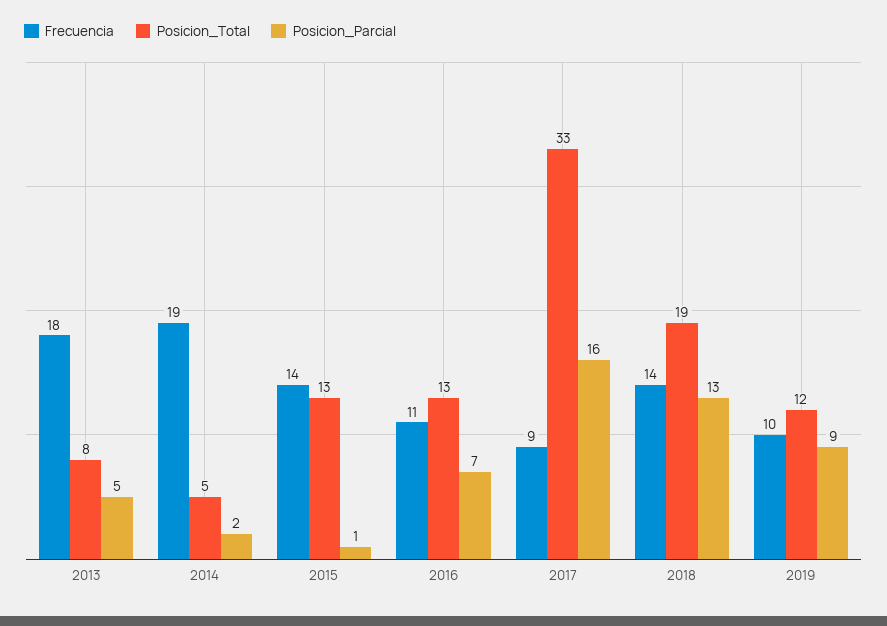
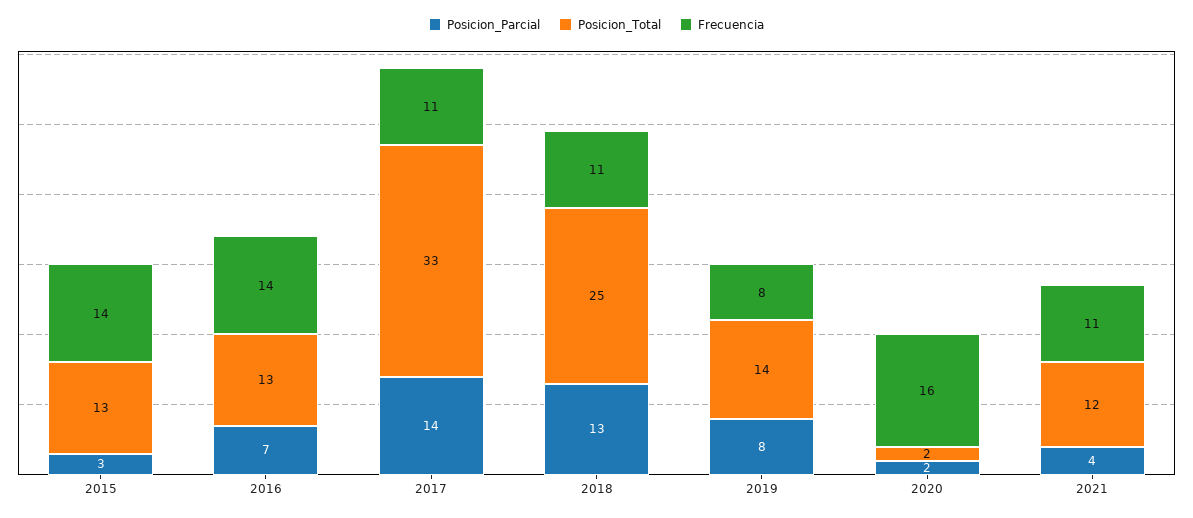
Frecuencia, 2013: 18 -> none
Posicion_Total, 2013: 8 -> none
Posicion_Parcial, 2013: 5 -> none
Frecuencia, 2014: 19 -> none
Posicion_Total, 2014: 5 -> none
Posicion_Parcial, 2014: 2 -> none
Posicion_Parcial, 2015: 1 -> 3
Frecuencia, 2016: 11 -> 14
Frecuencia, 2017: 9 -> 11
Posicion_Parcial, 2017: 16 -> 14
Frecuencia, 2018: 14 -> 11
Posicion_Total, 2018: 19 -> 25
Frecuencia, 2019: 10 -> 8
Posicion_Total, 2019: 12 -> 14
Posicion_Parcial, 2019: 9 -> 8
Posicion_Parcial, 2020: none -> 2
Posicion_Total, 2020: none -> 2
Frecuencia, 2020: none -> 16
Posicion_Parcial, 2021: none -> 4
Posicion_Total, 2021: none -> 12
Frecuencia, 2021: none -> 11

